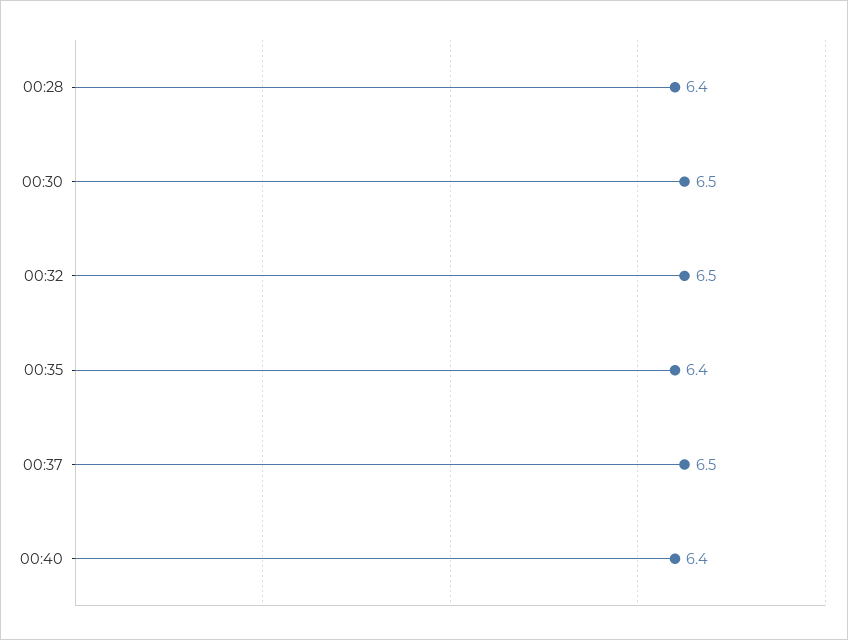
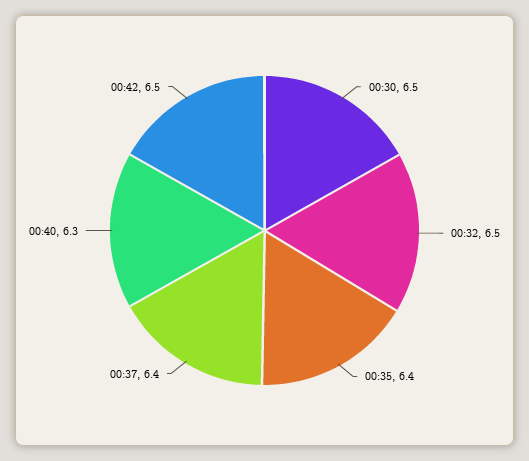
00:28: 6.4 -> none
00:37: 6.5 -> 6.4
00:40: 6.4 -> 6.3
00:42: none -> 6.5

